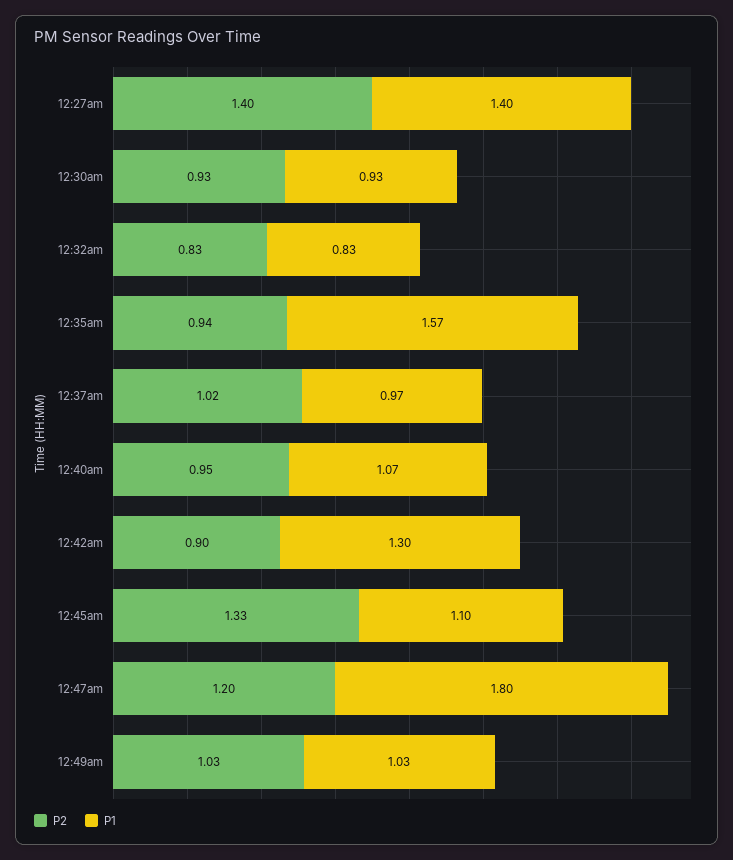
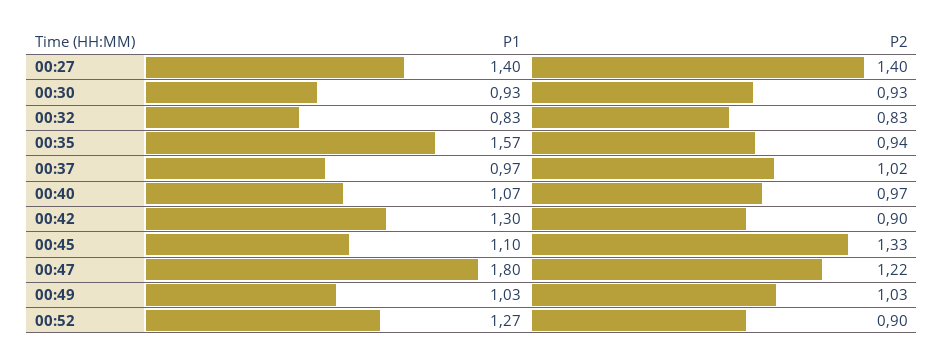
P2, 12:40am: 0.95 -> 0.97
P2, 12:47am: 1.2 -> 1.22
P1, 00:52: none -> 1.27
P2, 00:52: none -> 0.9

